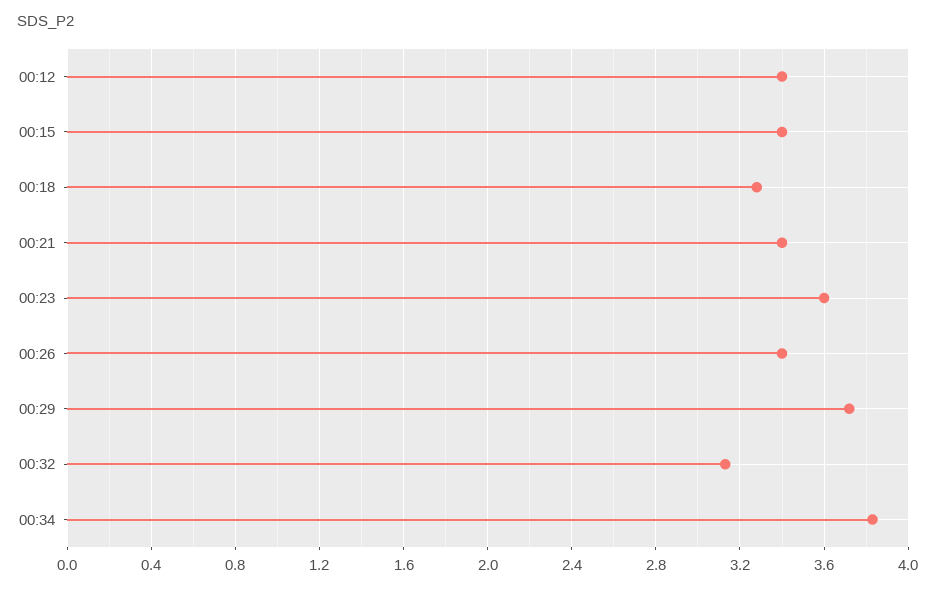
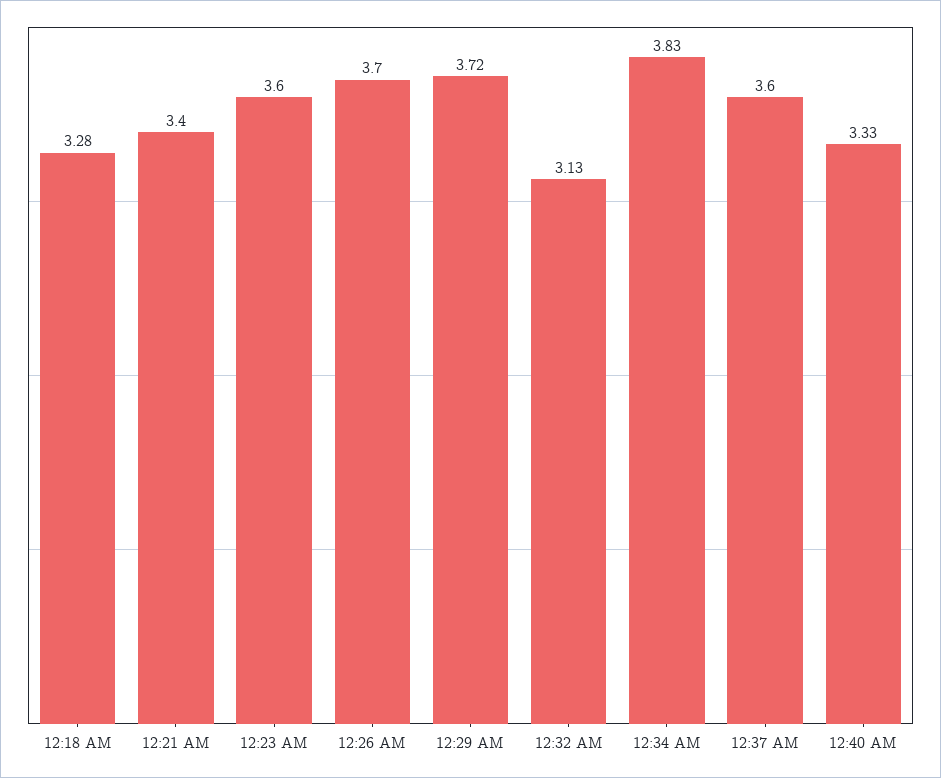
00:12: 3.4 -> none
00:15: 3.4 -> none
00:26: 3.4 -> 3.7
12:37 AM: none -> 3.6
12:40 AM: none -> 3.33

